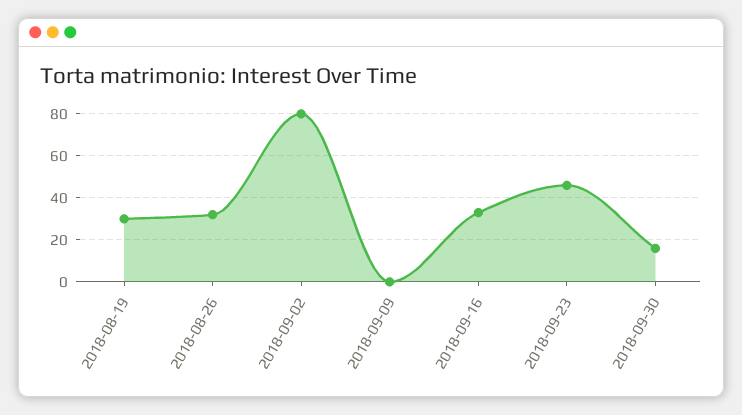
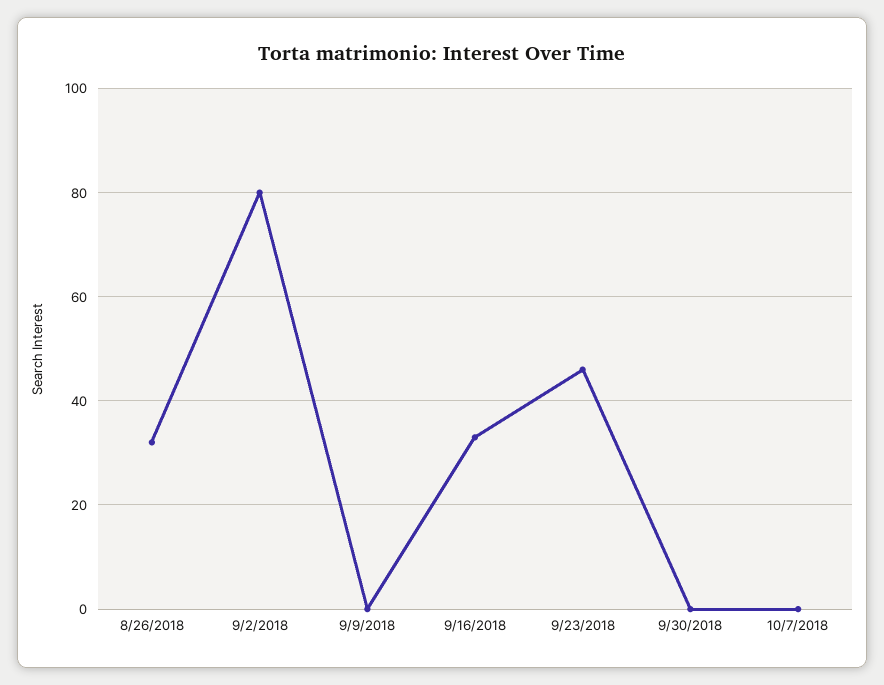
2018-08-19: 30 -> none
2018-09-30: 15 -> 0
10/7/2018: none -> 0

